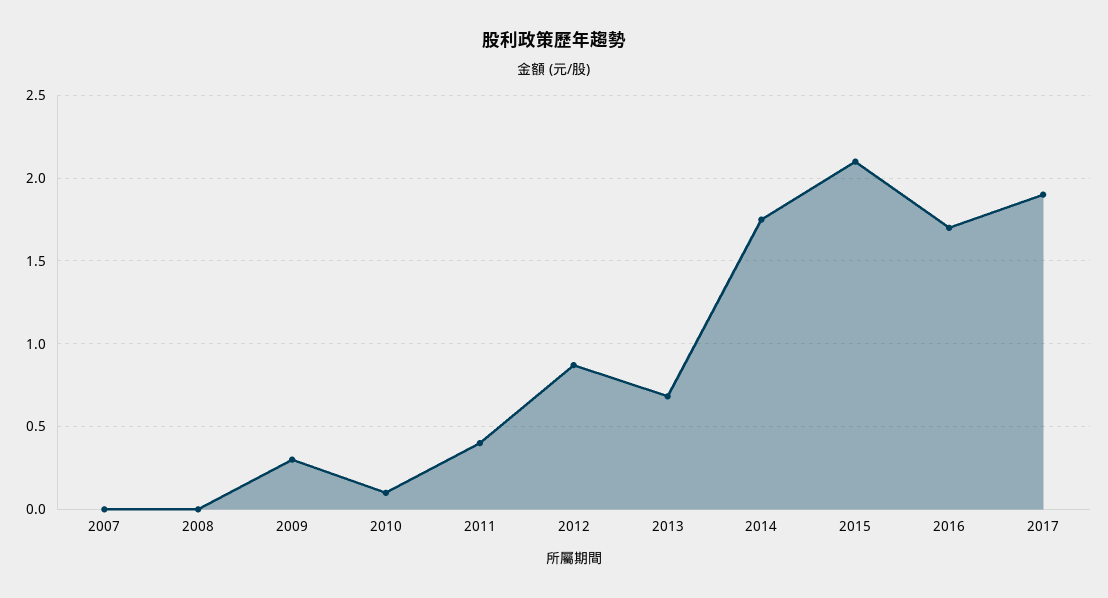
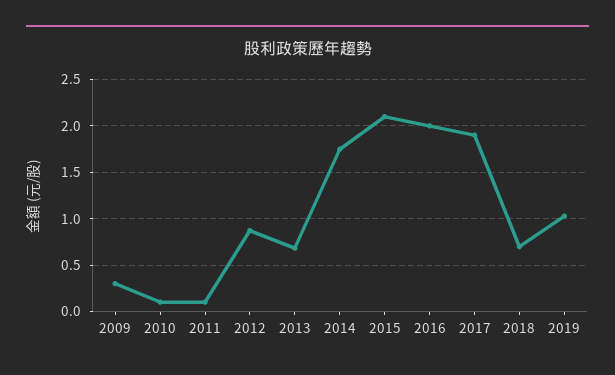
2007: 0 -> none
2008: 0 -> none
2011: 0.4 -> 0.1
2016: 1.7 -> 2
2018: none -> 0.7
2019: none -> 1

